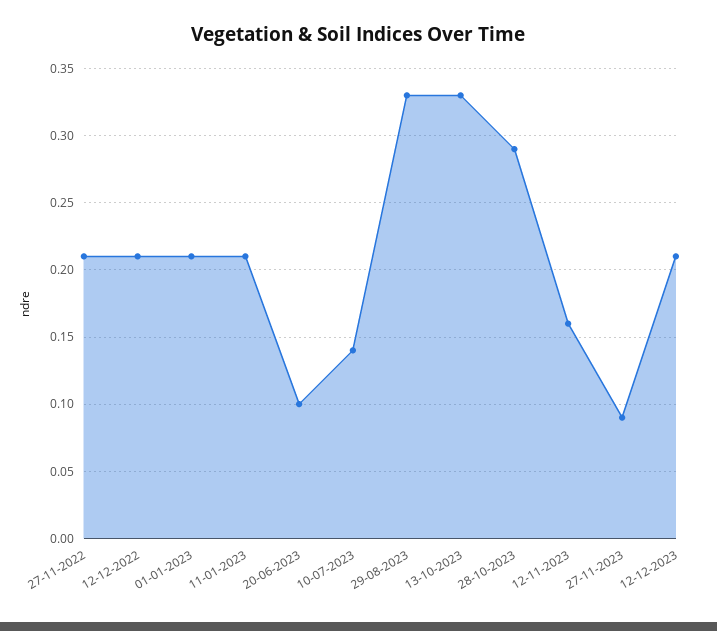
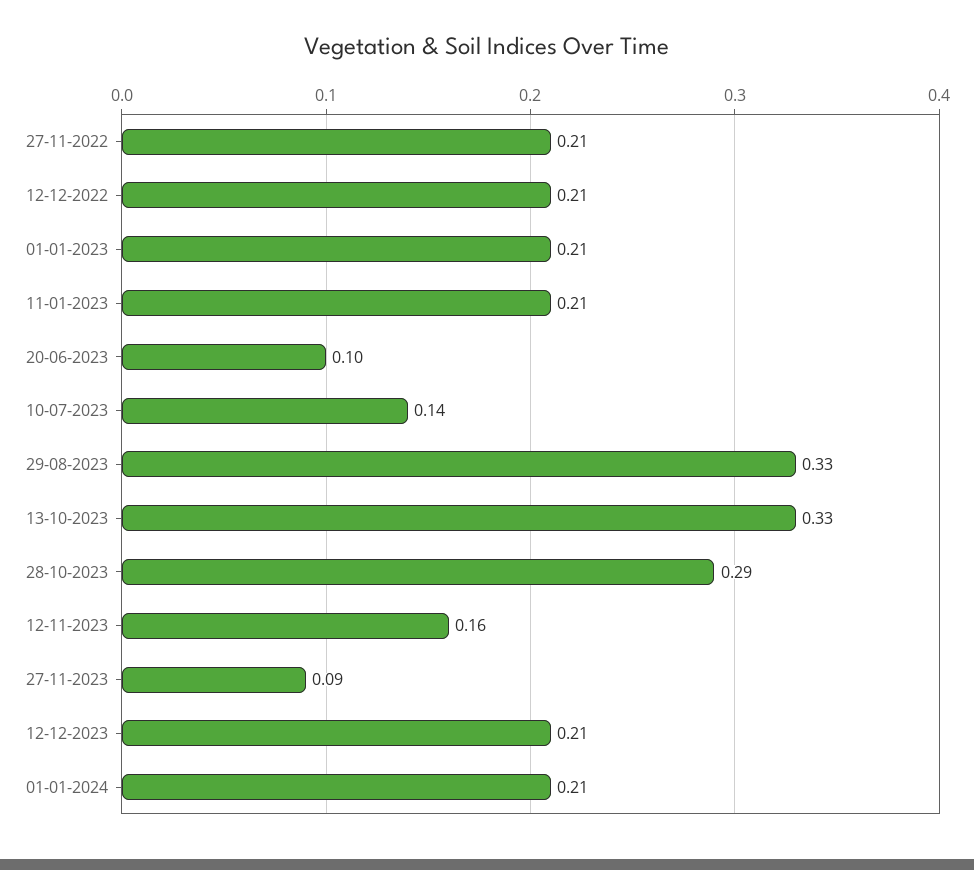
01-01-2024: none -> 0.21

